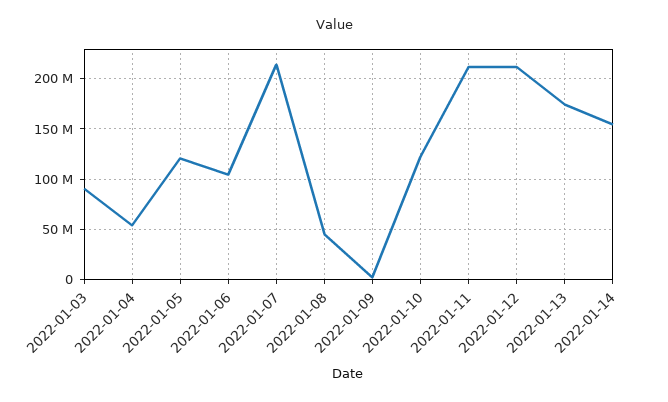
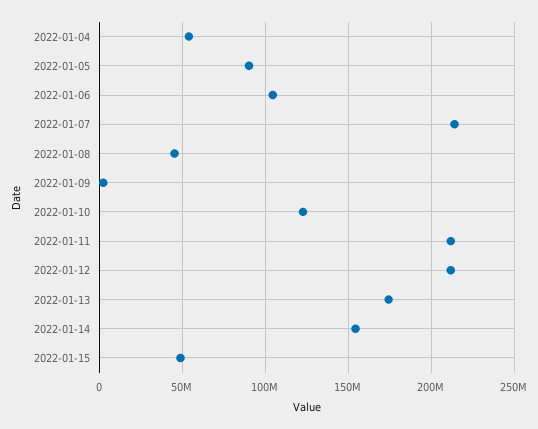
2022-01-03: 90000000 -> none
2022-01-05: 120000000 -> 90000000
2022-01-15: none -> 50000000

